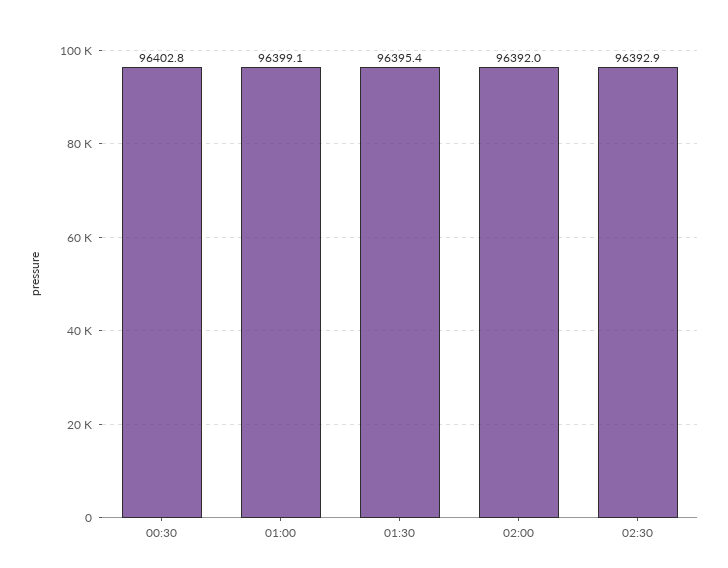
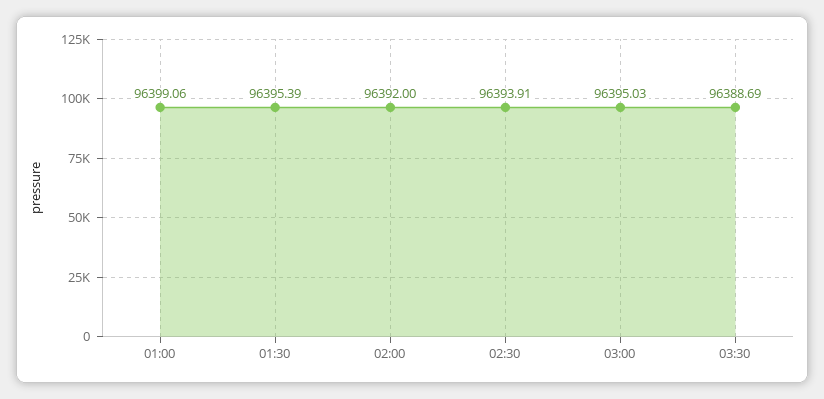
00:30: 96402.8 -> none
02:30: 96392.9 -> 96393.91
03:00: none -> 96395.03
03:30: none -> 96388.69

